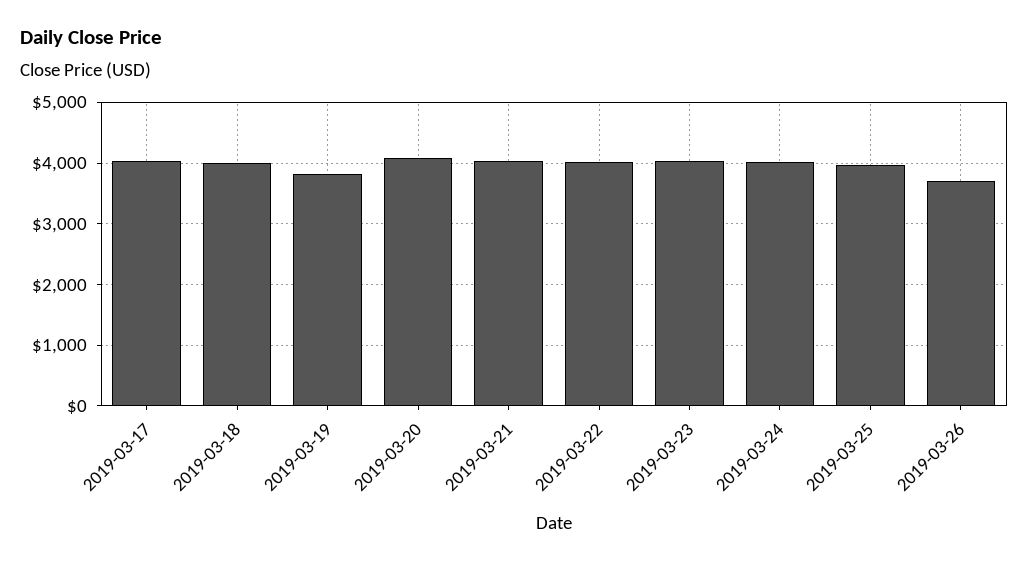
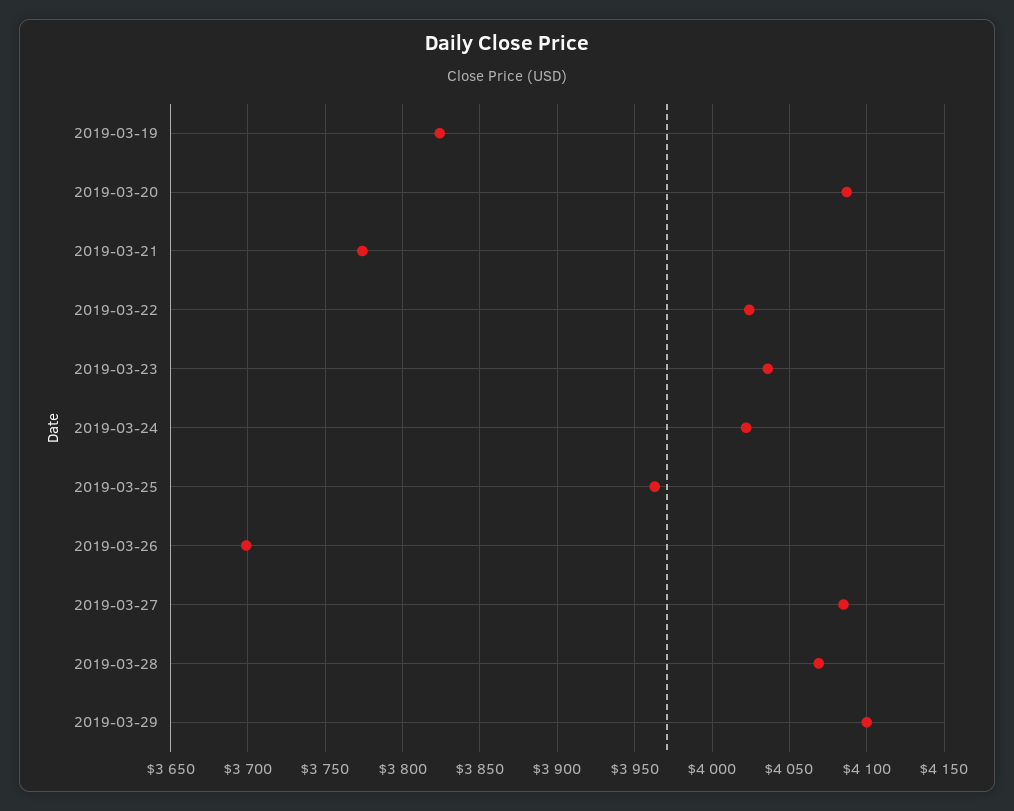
2019-03-17: 4000 -> none
2019-03-18: 4000 -> none
2019-03-21: 4000 -> 3775
2019-03-27: none -> 4085
2019-03-28: none -> 4070
2019-03-29: none -> 4100

